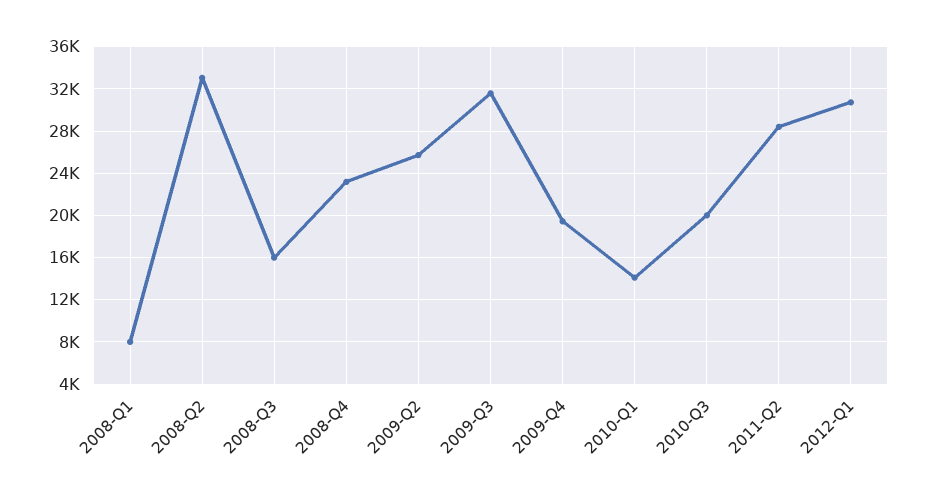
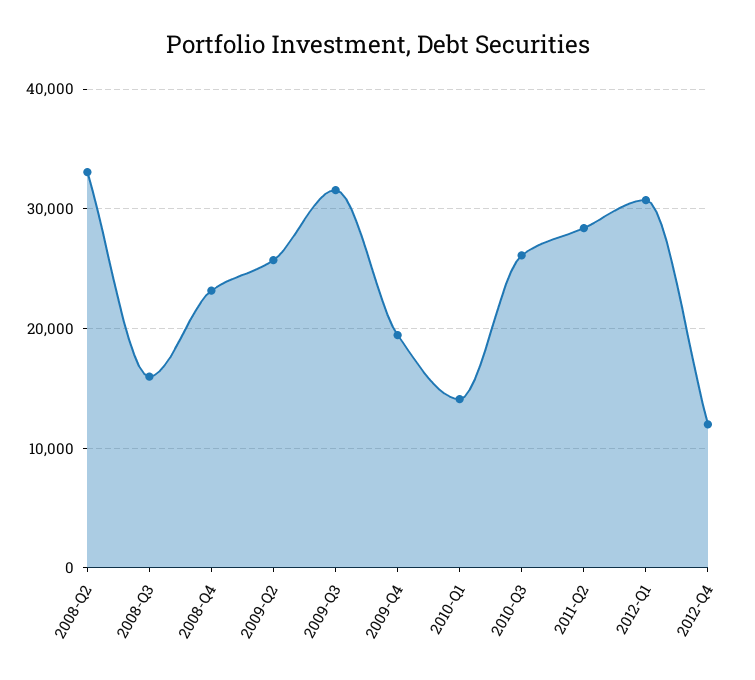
2008-Q1: 8000 -> none
2010-Q3: 20000 -> 26000
2012-Q4: none -> 12000

